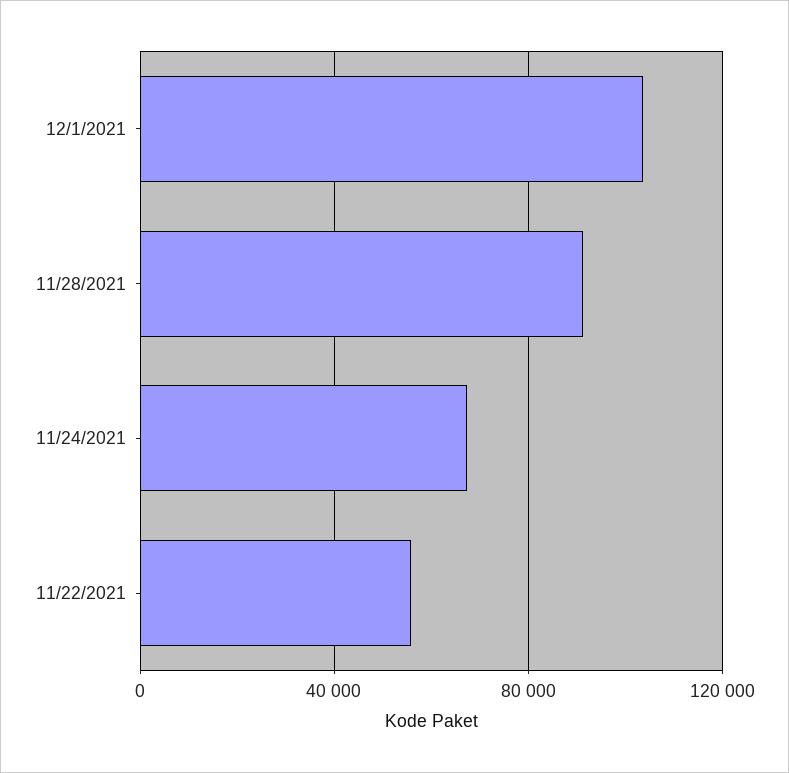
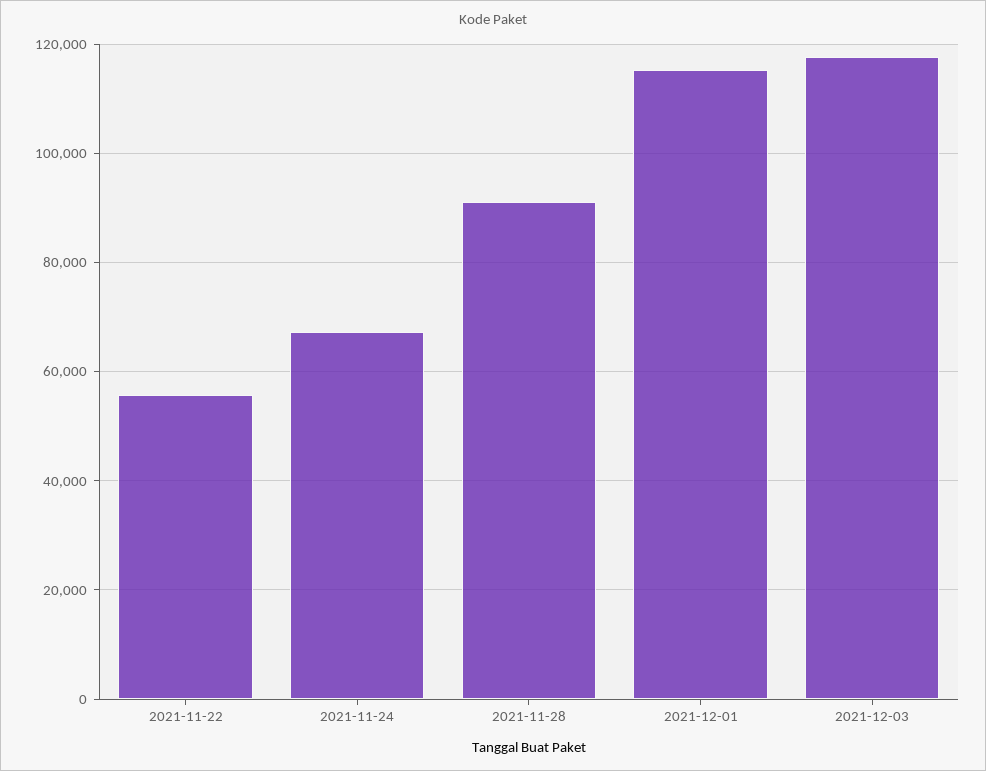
12/1/2021: 105000 -> 116000
2021-12-03: none -> 118000

